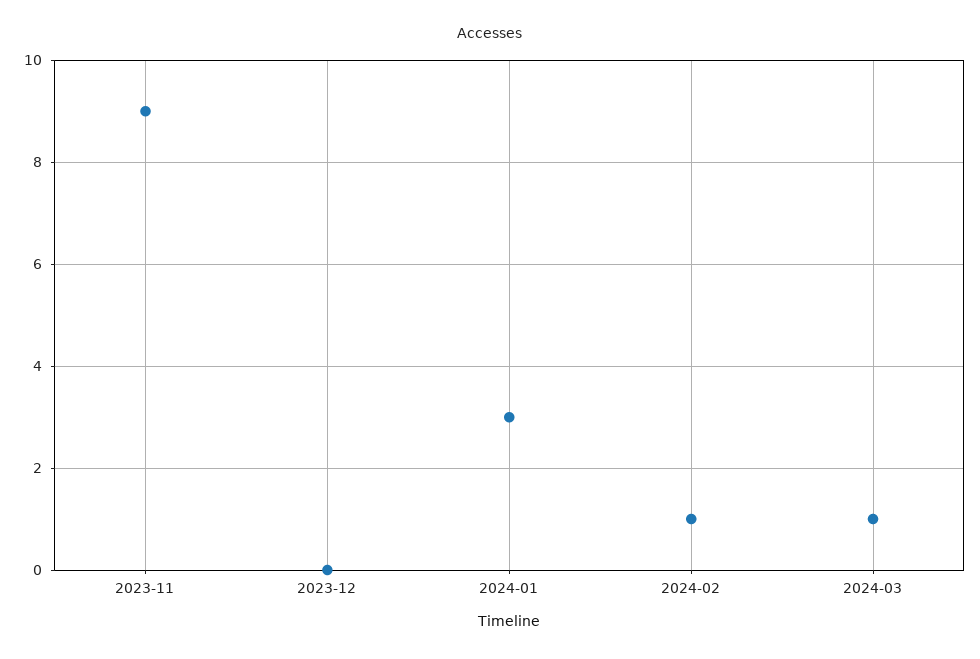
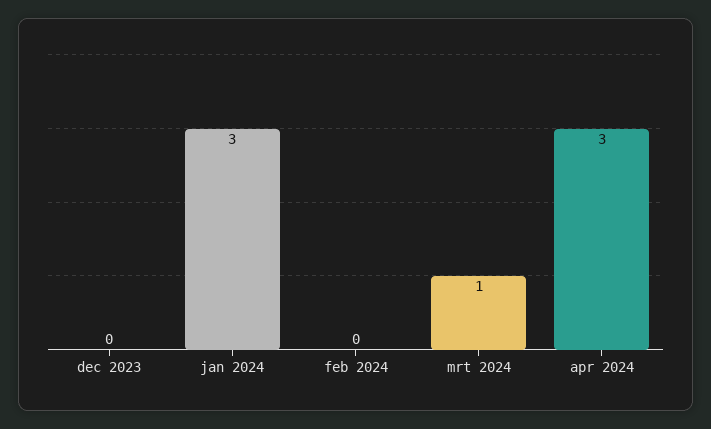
2023-11: 9 -> none
2024-02: 1 -> 0
apr 2024: none -> 3

